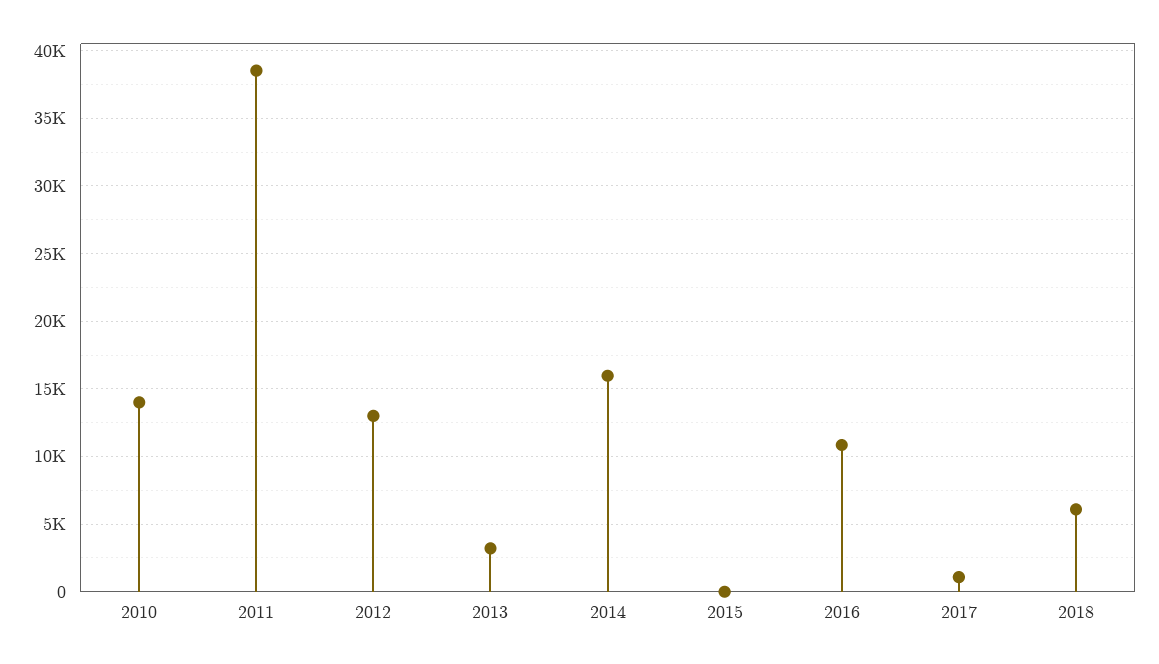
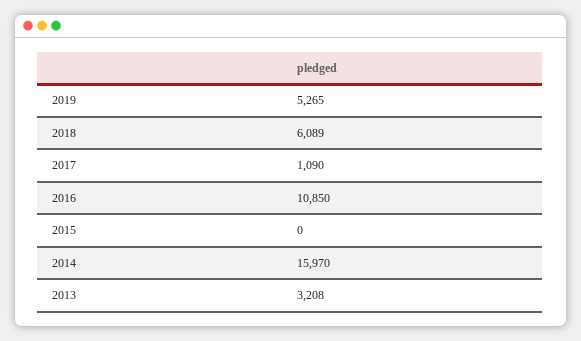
2010: 14000 -> none
2011: 38500 -> none
2012: 13000 -> none
2019: none -> 5265

